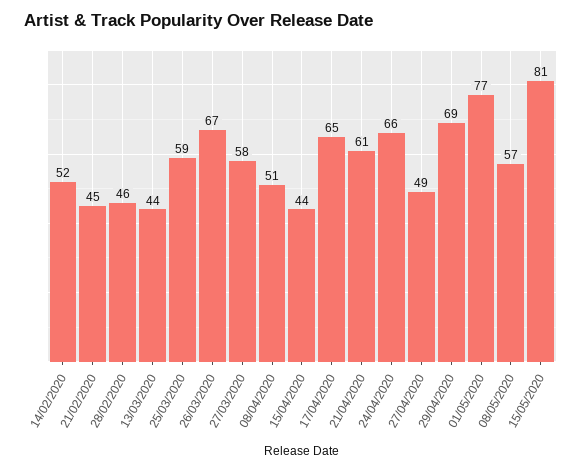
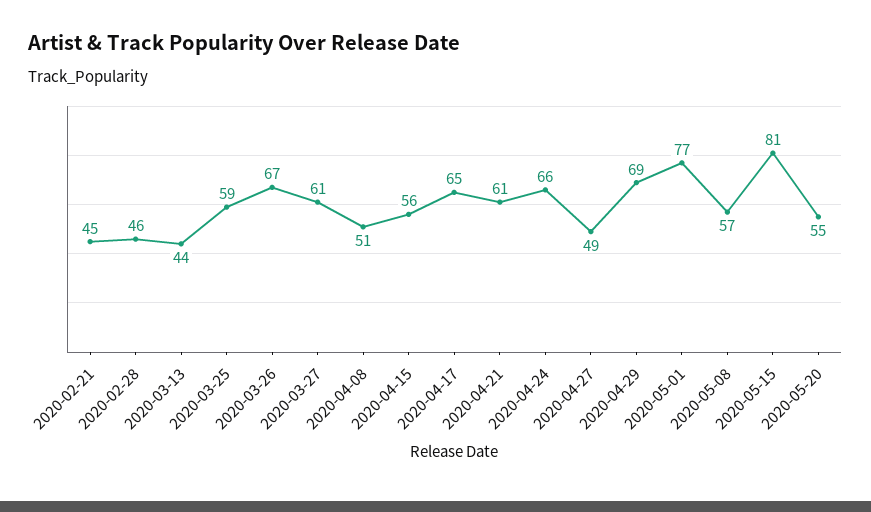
14/02/2020: 52 -> none
27/03/2020: 58 -> 61
15/04/2020: 44 -> 56
2020-05-20: none -> 55

